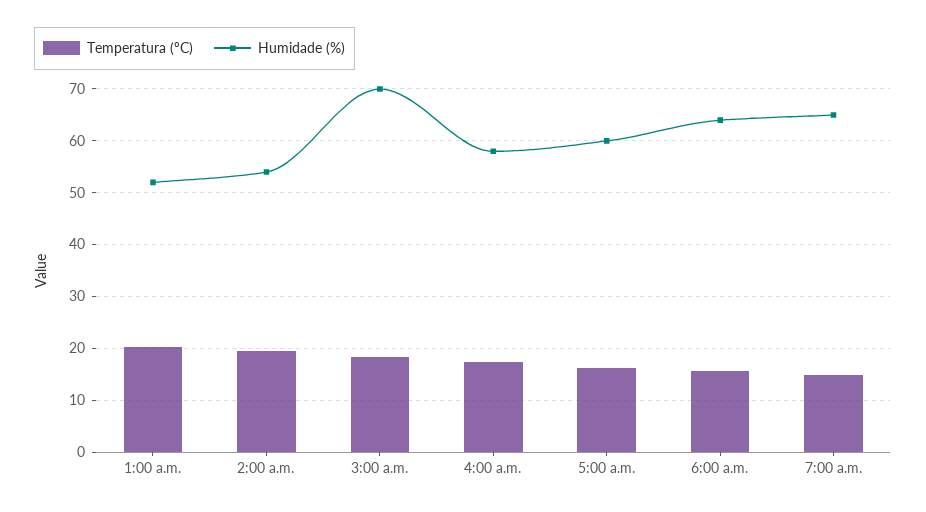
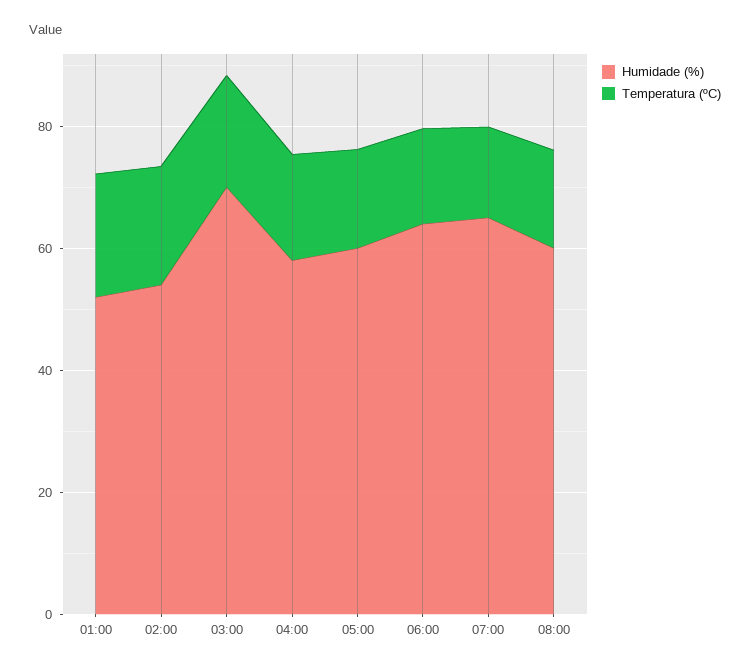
Humidade (%), 08:00: none -> 60
Temperatura (ºC), 08:00: none -> 15

